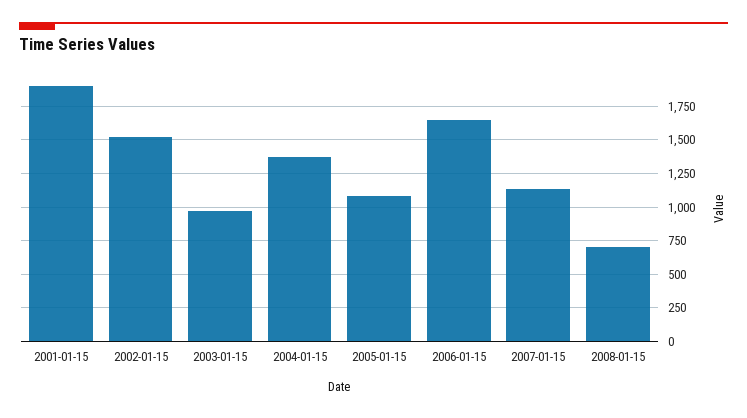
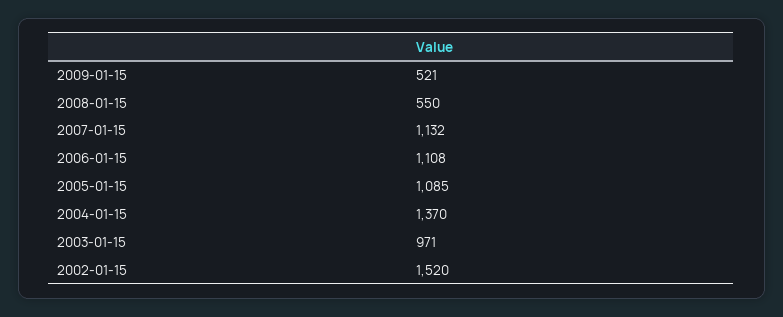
2001-01-15: 1900 -> none
2006-01-15: 1650 -> 1108
2008-01-15: 700 -> 550
2009-01-15: none -> 521

